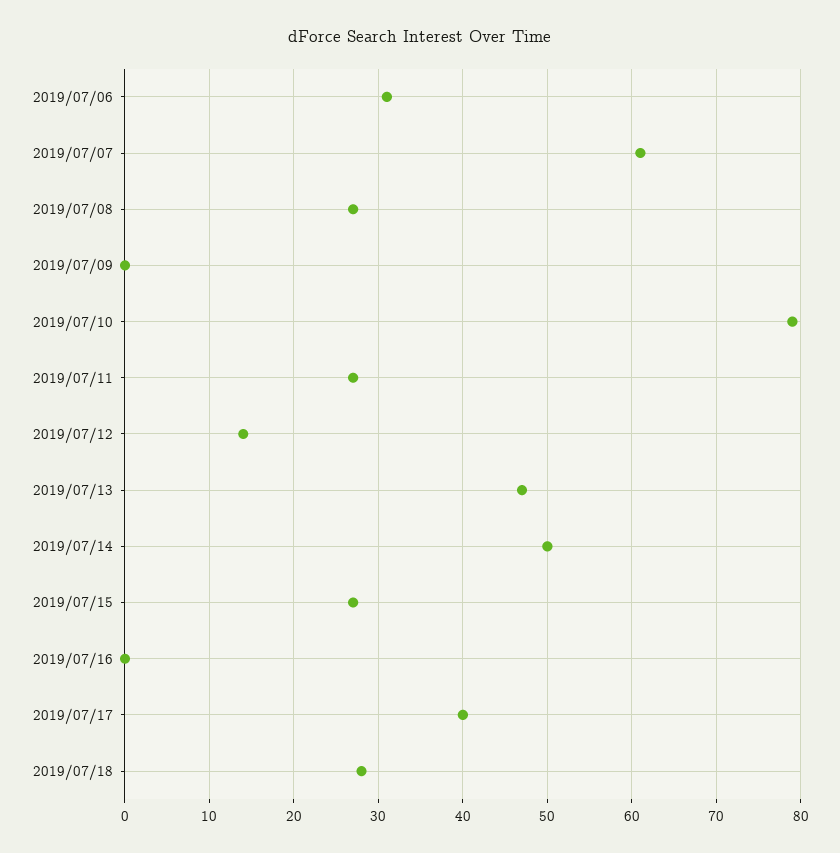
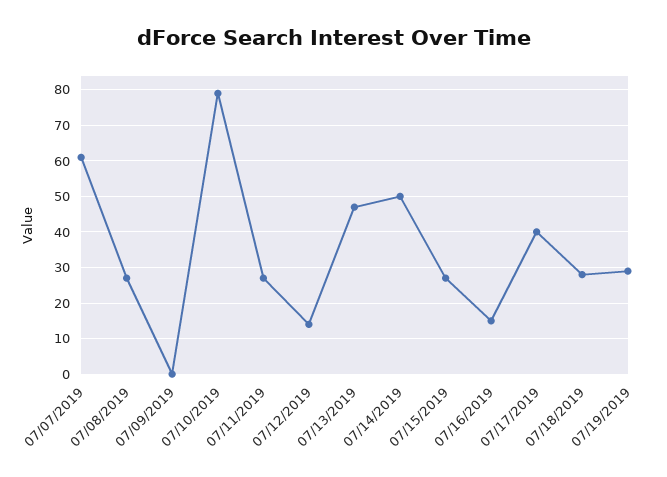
2019/07/06: 31 -> none
2019/07/16: 0 -> 15
07/19/2019: none -> 30

